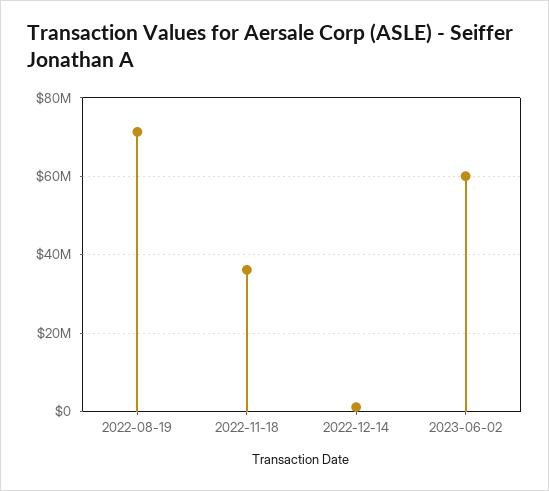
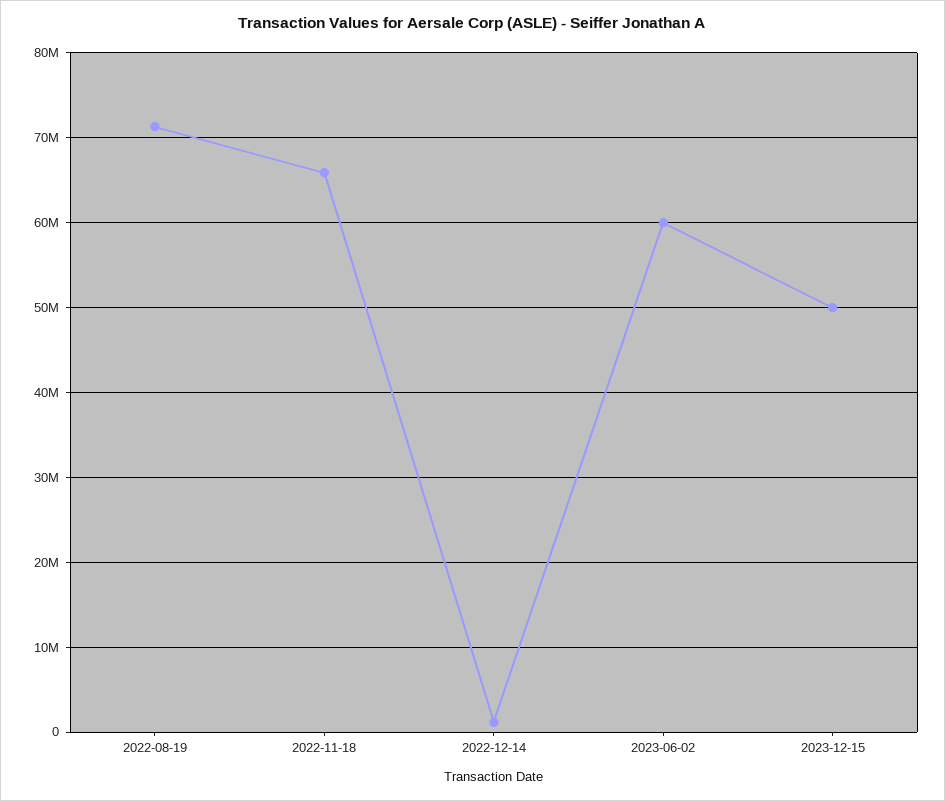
2022-11-18: 36000000 -> 66000000
2023-12-15: none -> 50000000

